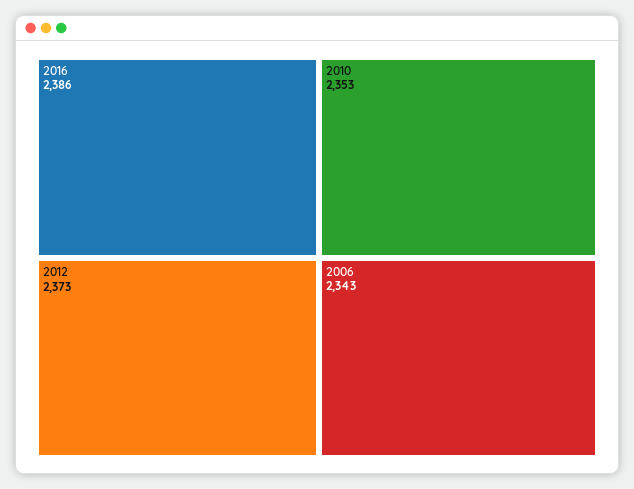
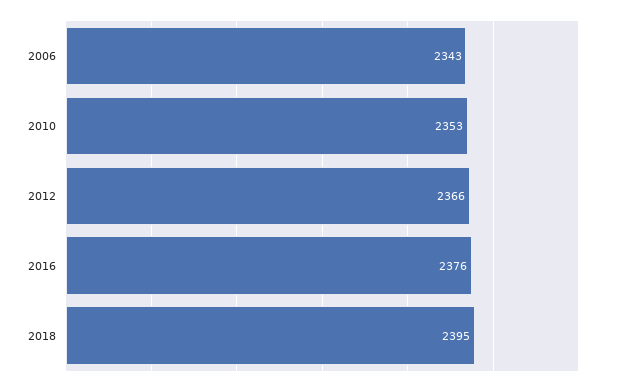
2016: 2386 -> 2376
2012: 2373 -> 2366
2018: none -> 2395

